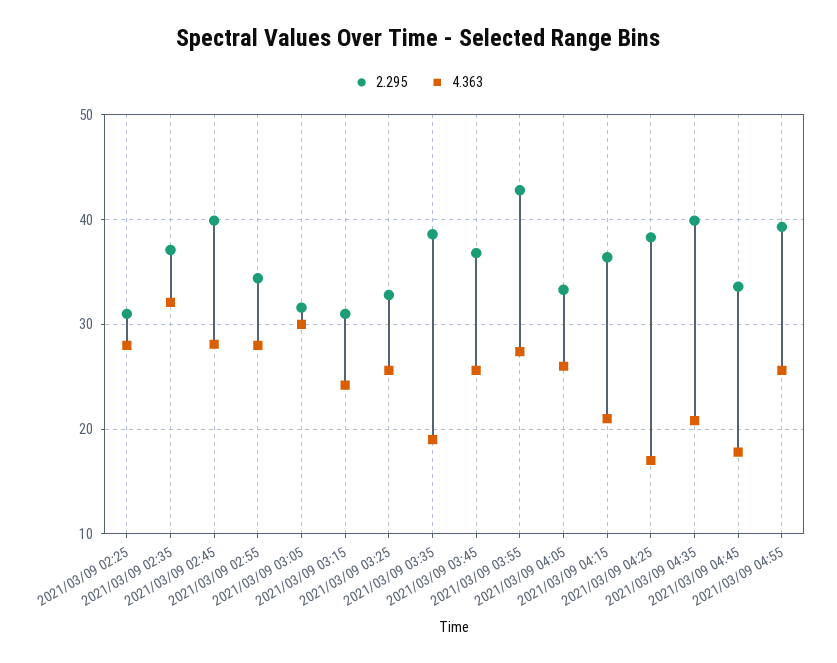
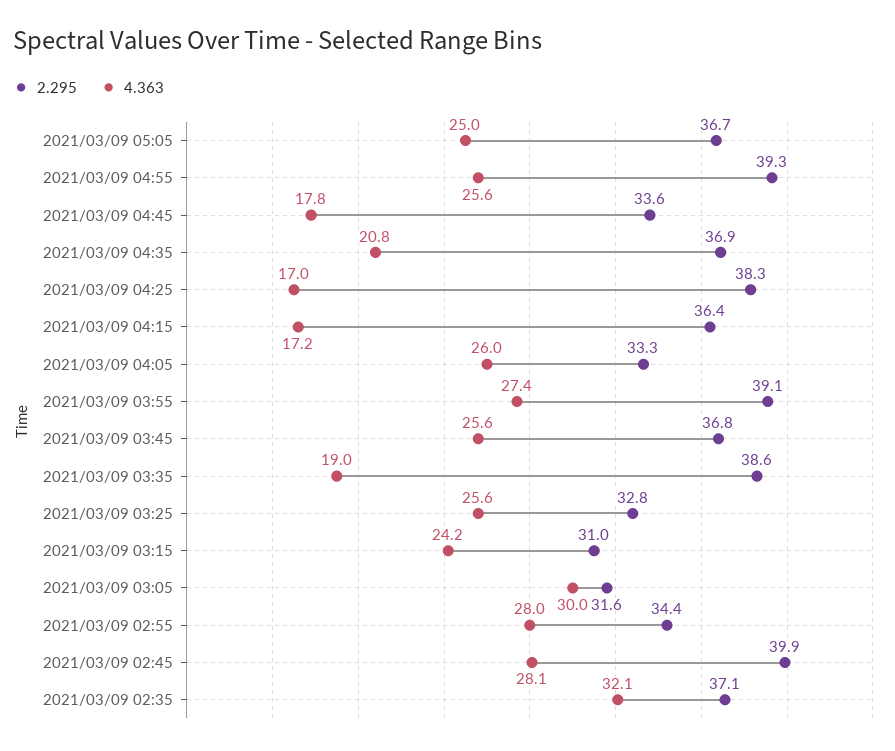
2.295, 2021/03/09 02:25: 31 -> none
4.363, 2021/03/09 02:25: 28 -> none
2.295, 2021/03/09 03:55: 43 -> 39.1
4.363, 2021/03/09 04:15: 21 -> 17.2
2.295, 2021/03/09 04:35: 40 -> 36.9
2.295, 2021/03/09 05:05: none -> 36.7
4.363, 2021/03/09 05:05: none -> 25

